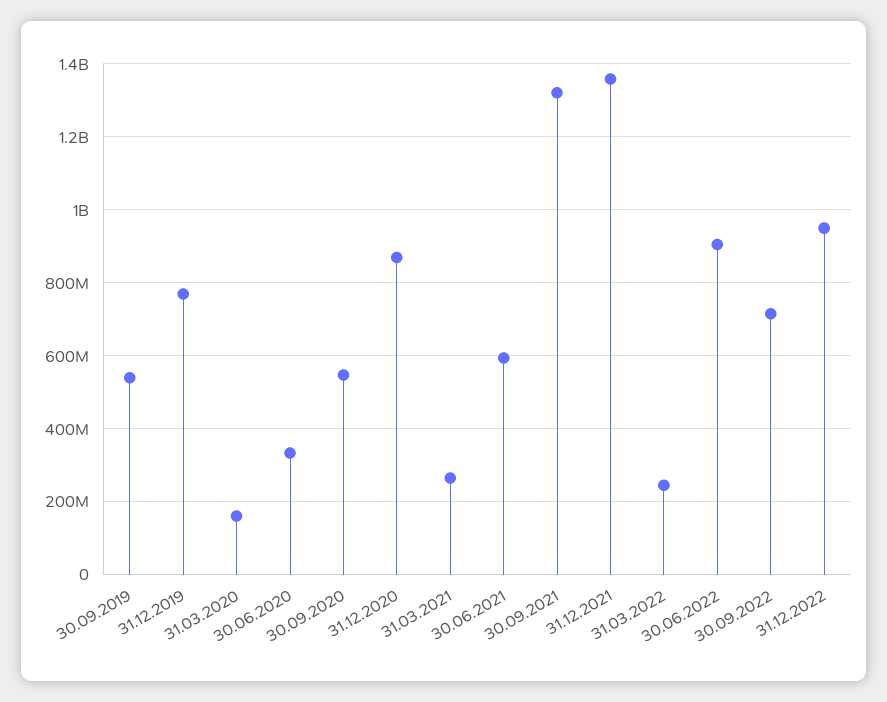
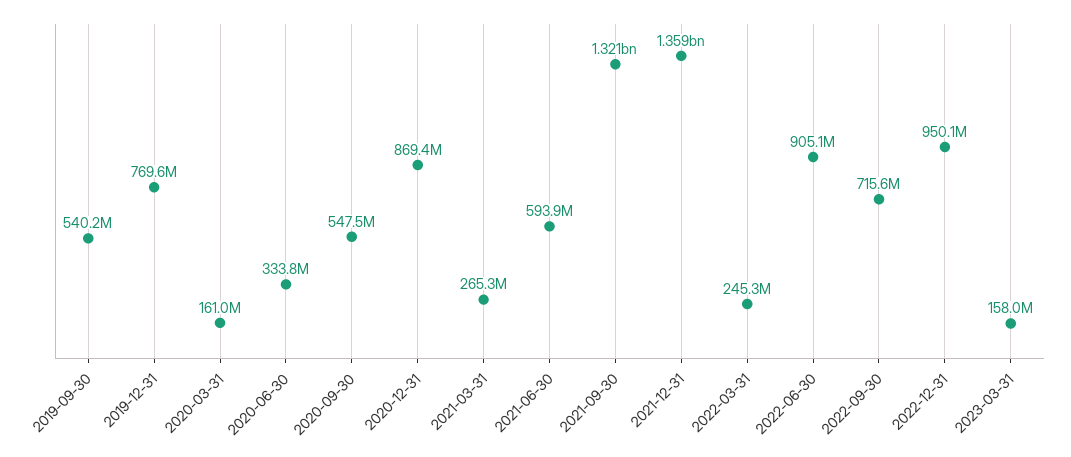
2023-03-31: none -> 158000000

